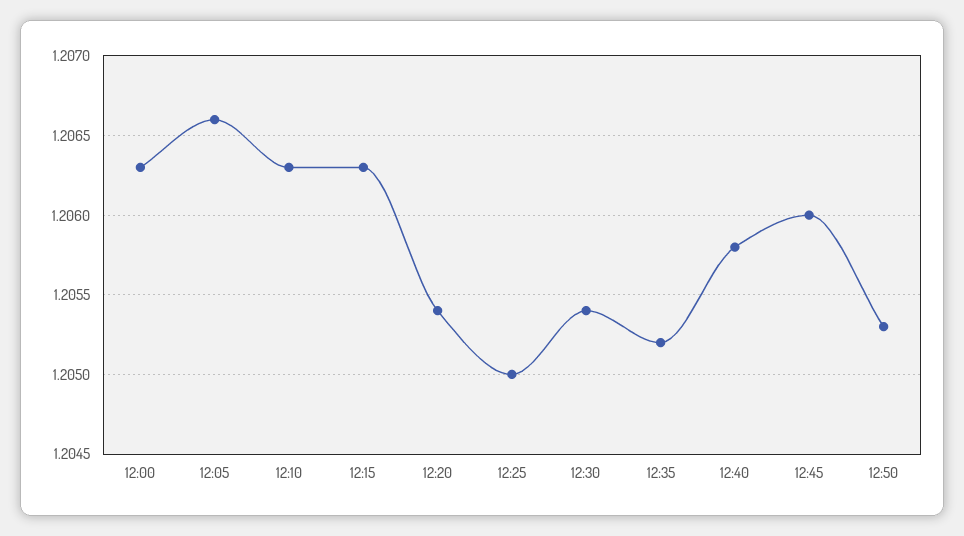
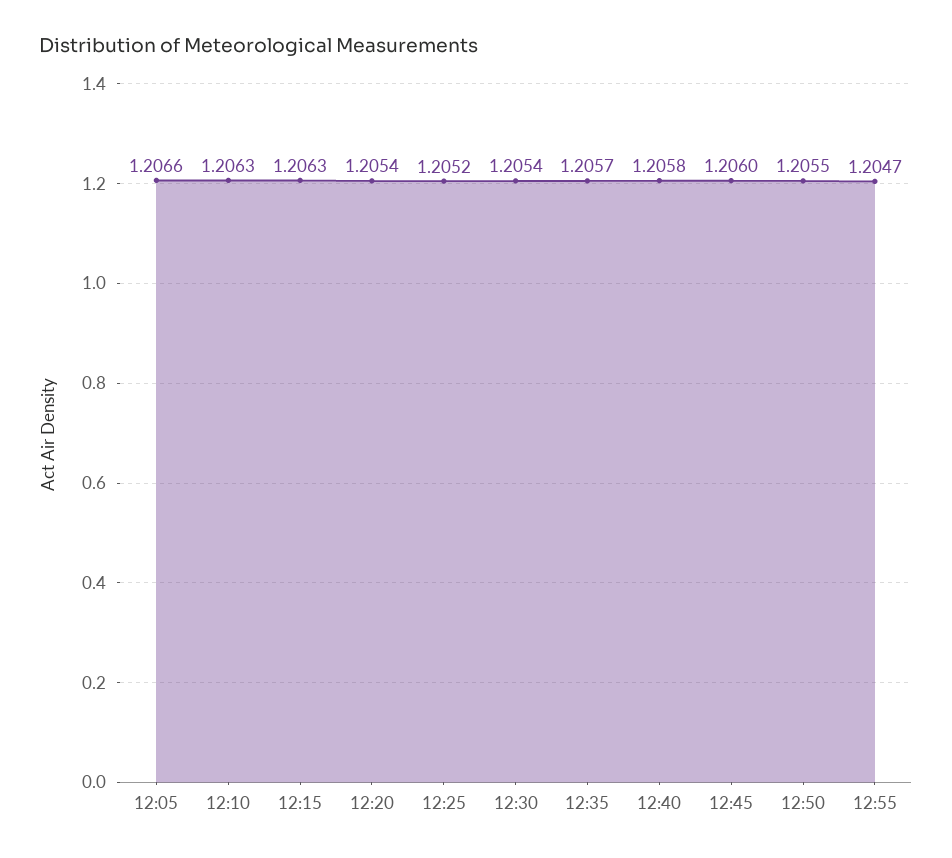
12:00: 1.2063 -> none
12:25: 1.205 -> 1.2052
12:35: 1.2052 -> 1.2057
12:50: 1.2053 -> 1.2055
12:55: none -> 1.2047

